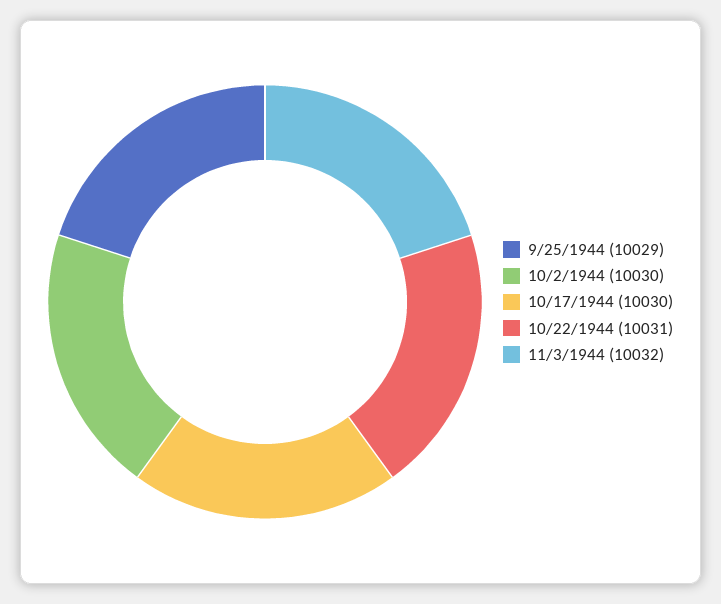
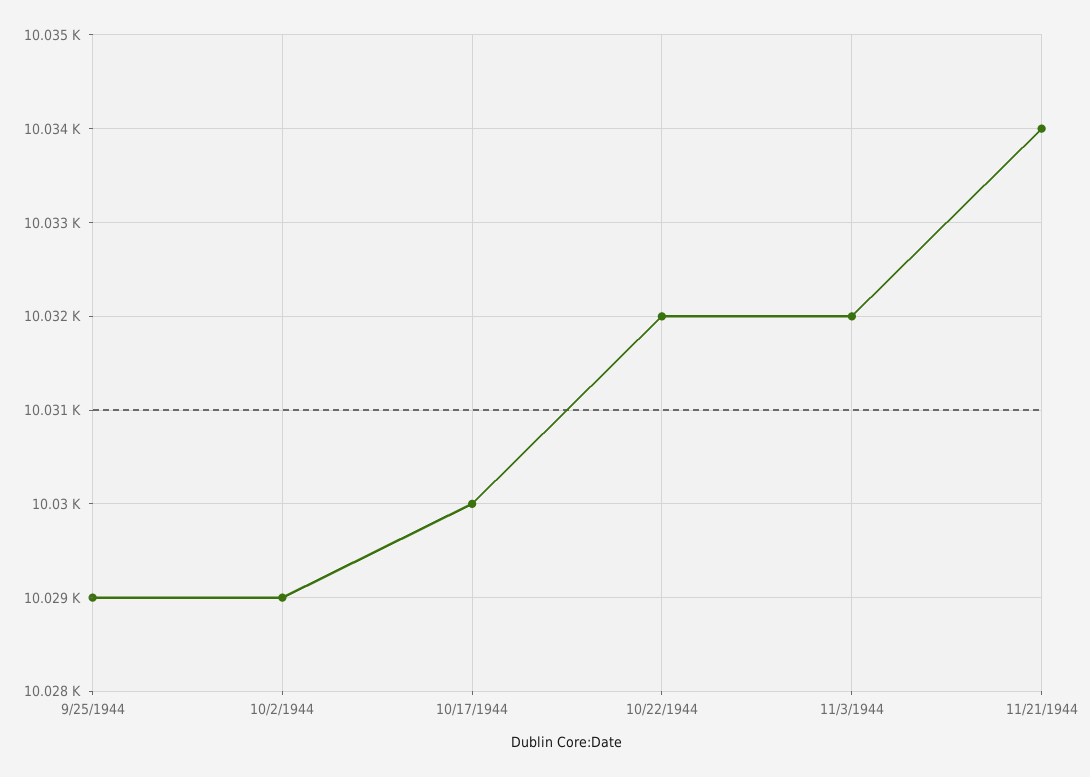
10/2/1944: 10030 -> 10029
10/22/1944: 10031 -> 10032
11/21/1944: none -> 10034

